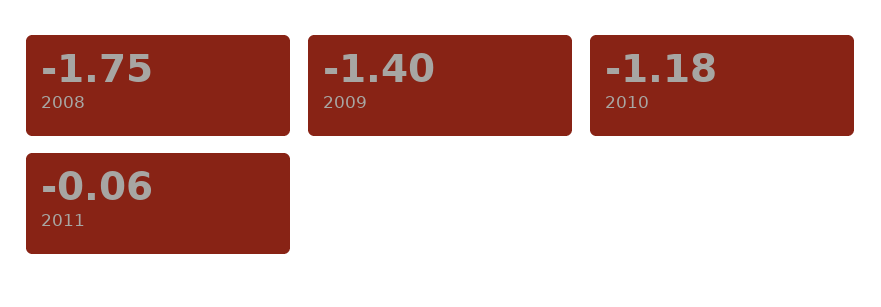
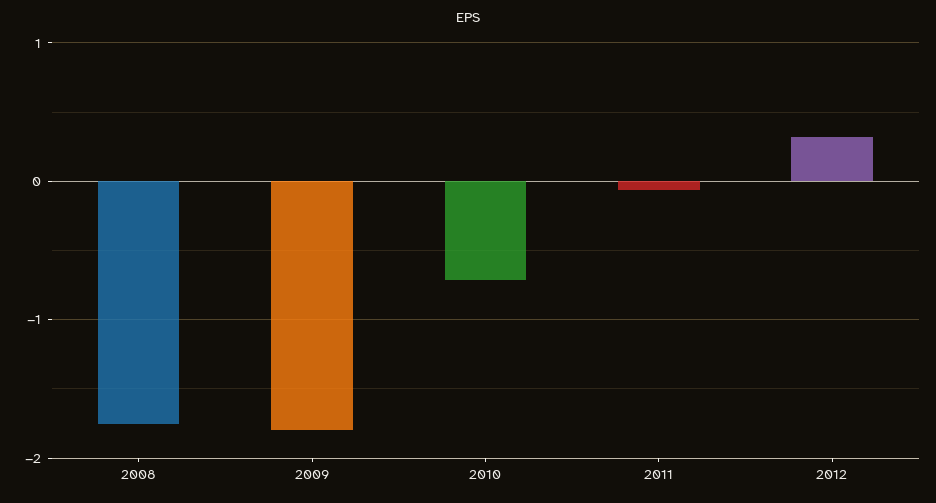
2009: -1.4 -> -1.8
2010: -1.18 -> -0.7
2012: none -> 0.3

